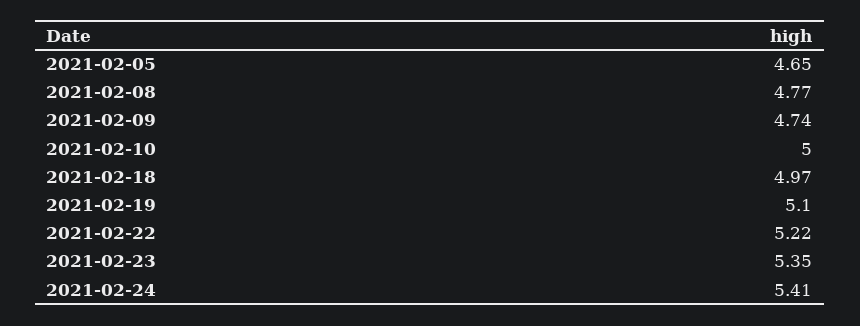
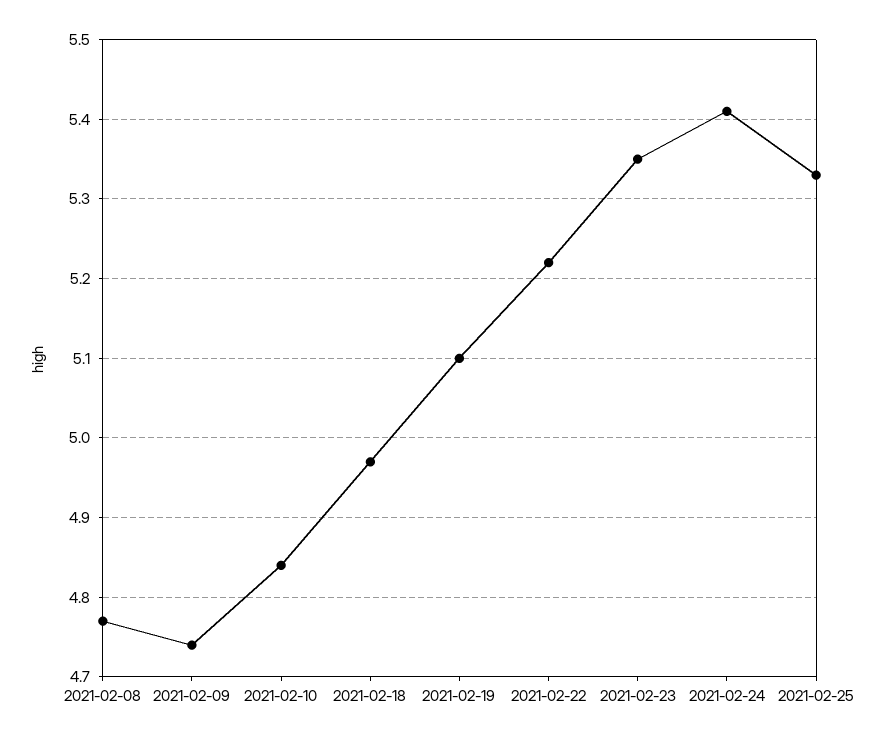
2021-02-05: 4.65 -> none
2021-02-10: 5 -> 4.84
2021-02-25: none -> 5.33

